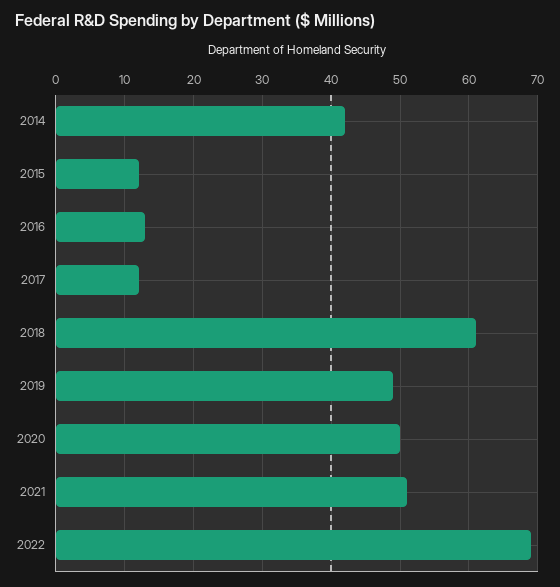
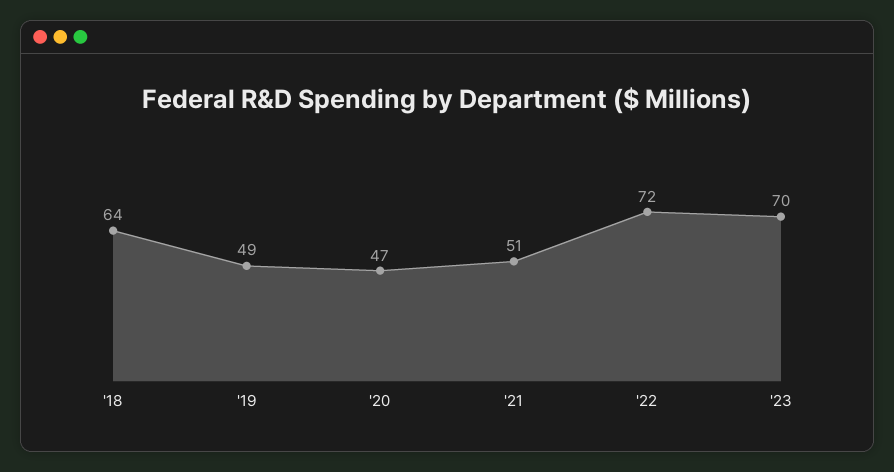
2014: 42 -> none
2015: 12 -> none
2016: 13 -> none
2017: 12 -> none
2018: 61 -> 64
2020: 50 -> 47
2022: 69 -> 72
'23: none -> 70

